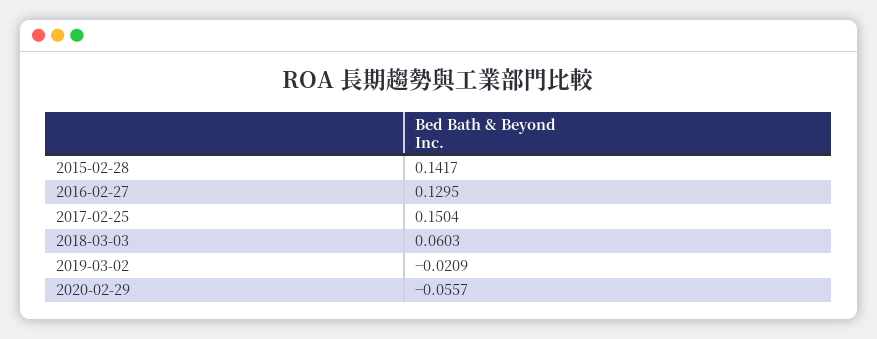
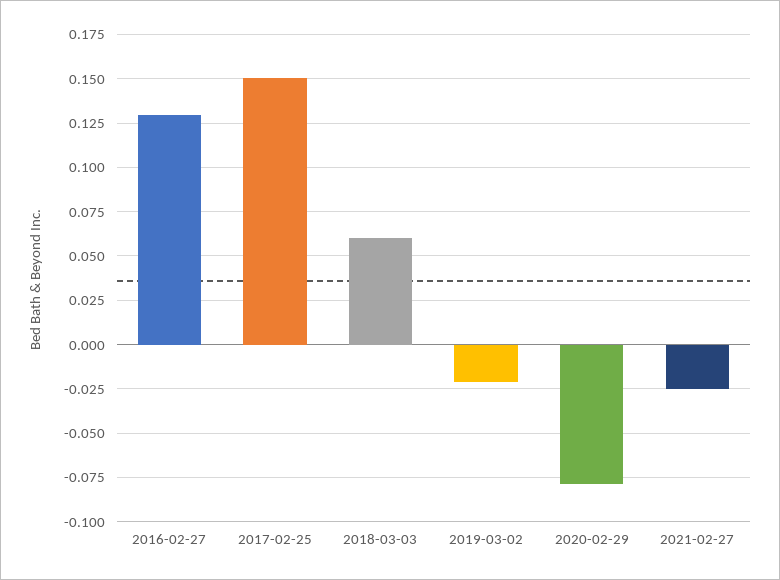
2015-02-28: 0.1417 -> none
2020-02-29: -0.0557 -> -0.08
2021-02-27: none -> -0.025

